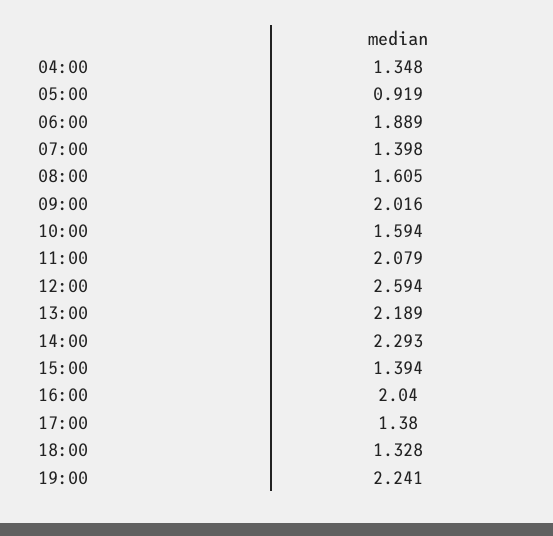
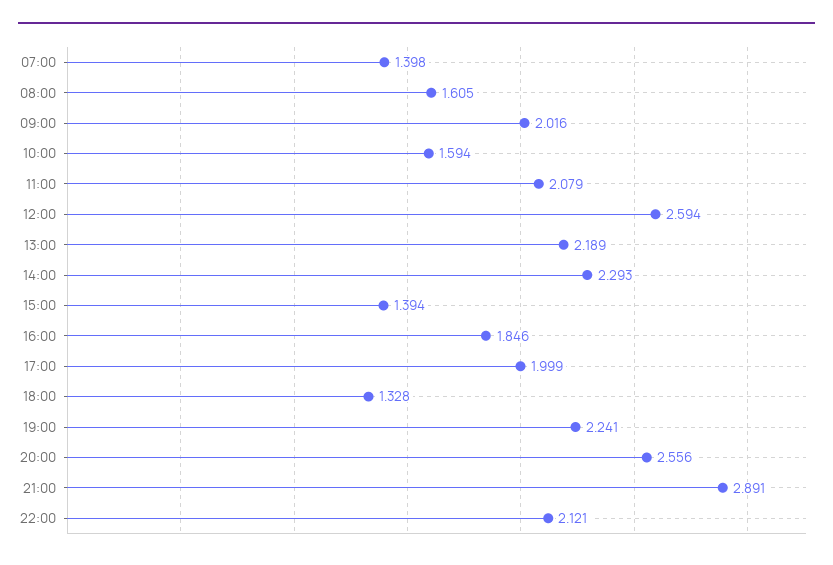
04:00: 1.348 -> none
05:00: 0.919 -> none
06:00: 1.889 -> none
16:00: 2.04 -> 1.846
17:00: 1.38 -> 1.999
20:00: none -> 2.556
21:00: none -> 2.891
22:00: none -> 2.121

